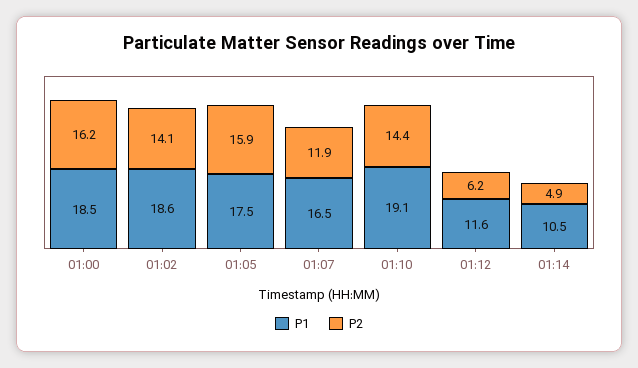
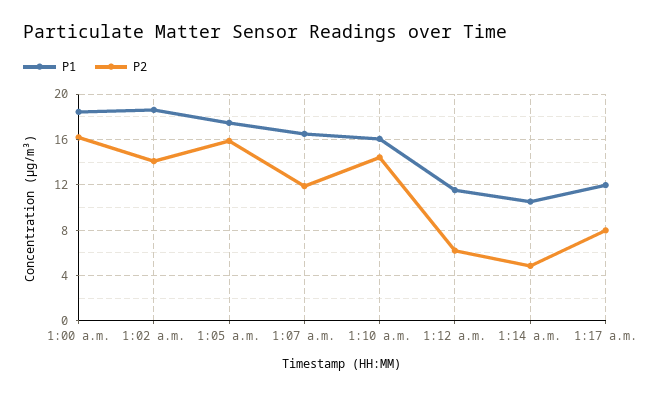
P1, 01:10: 19.1 -> 16
P1, 1:17 a.m.: none -> 12
P2, 1:17 a.m.: none -> 8

